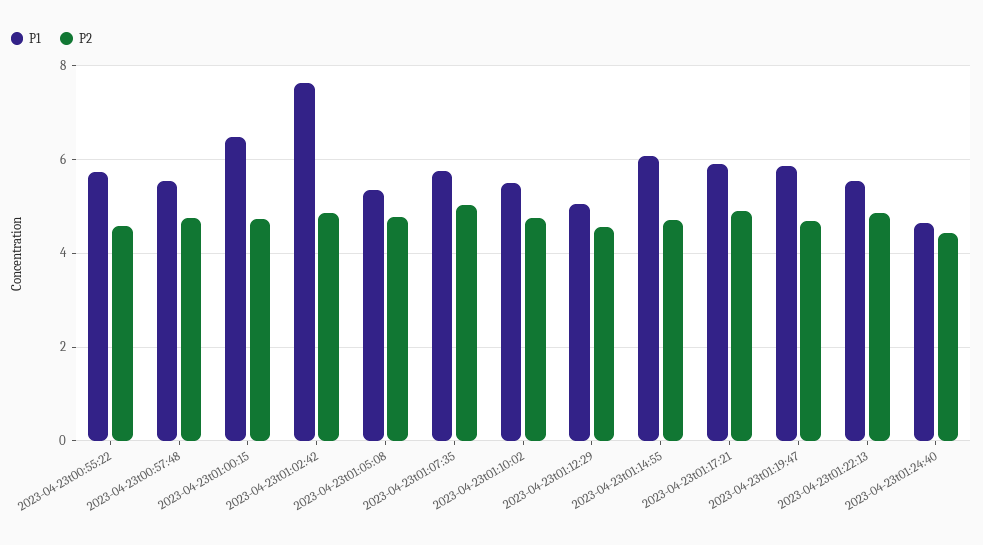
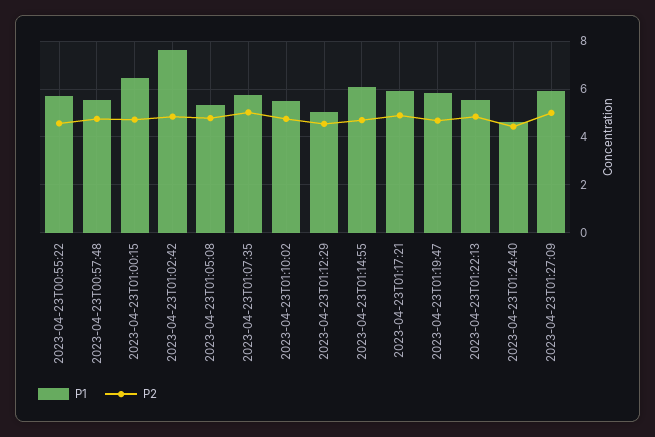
P1, 2023-04-23T01:27:09: none -> 6
P2, 2023-04-23T01:27:09: none -> 5

